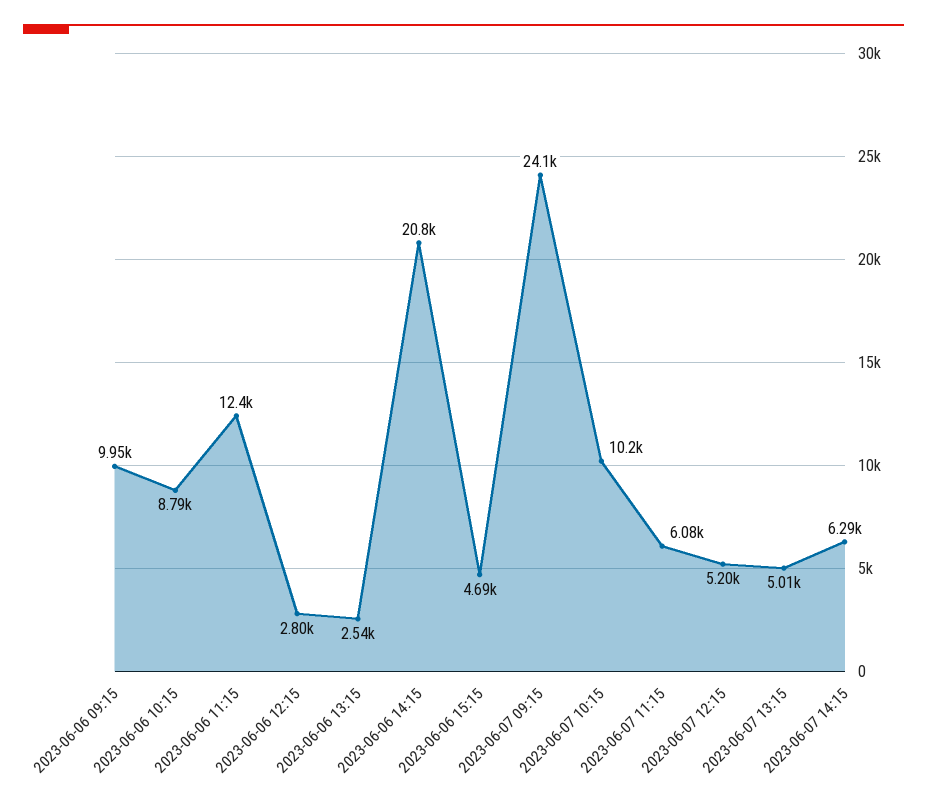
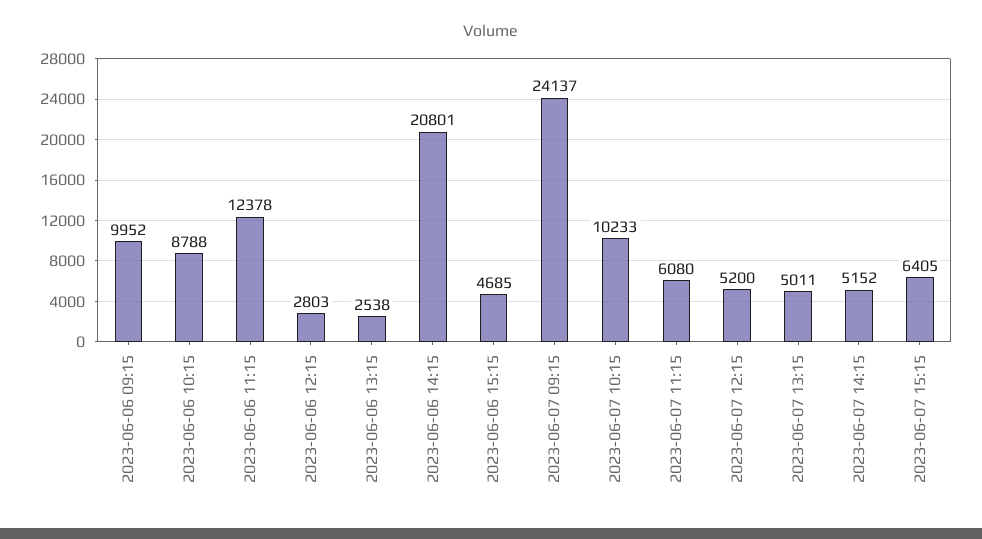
2023-06-07 14:15: 6290 -> 5152
2023-06-07 15:15: none -> 6405

